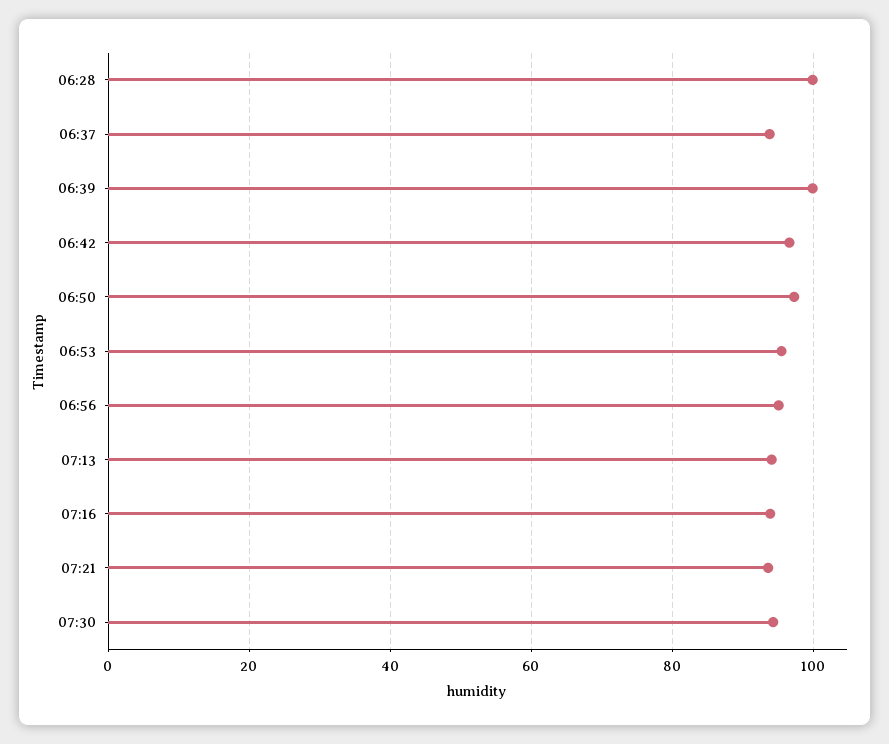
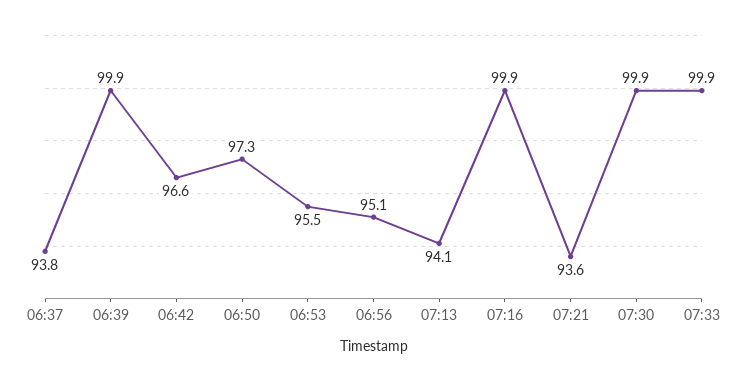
06:28: 100 -> none
07:16: 94 -> 99.9
07:30: 94 -> 99.9
07:33: none -> 99.9

